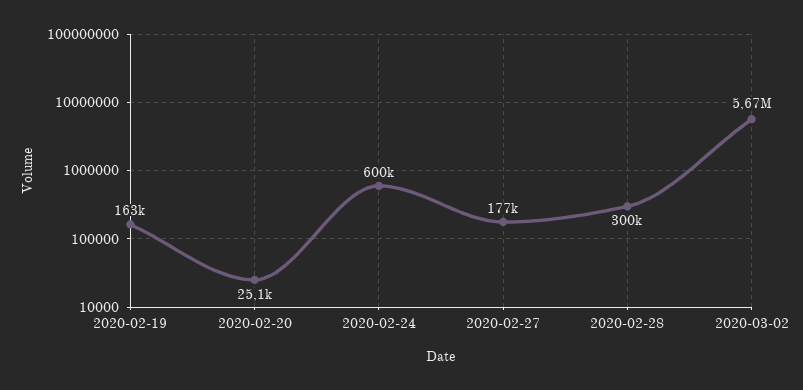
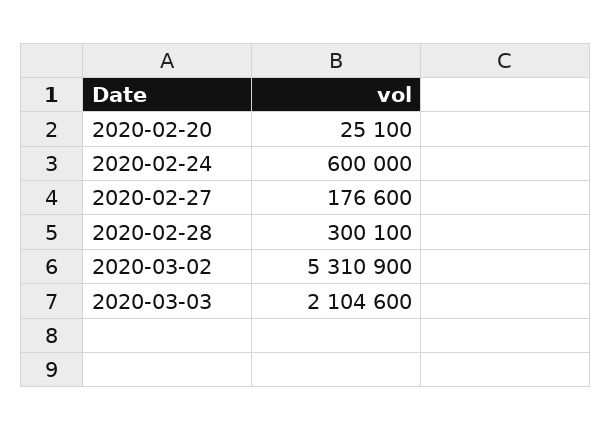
2020-02-19: 163000 -> none
2020-03-02: 5670000 -> 5310900
2020-03-03: none -> 2104600

